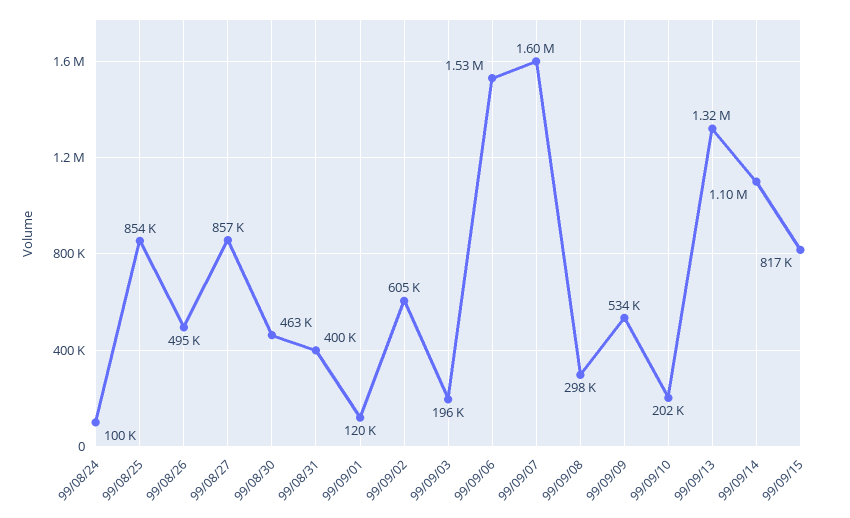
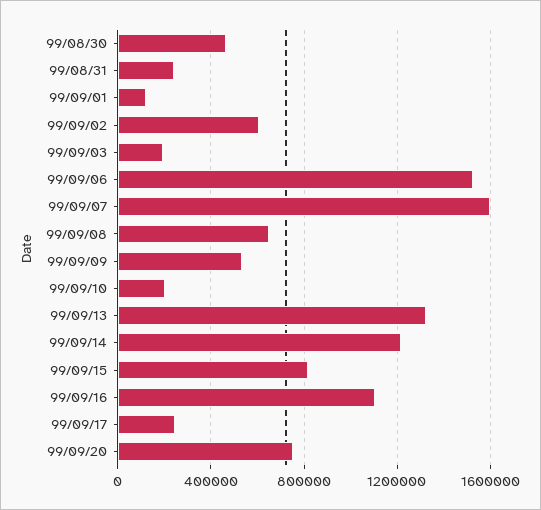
99/08/24: 100000 -> none
99/08/25: 854000 -> none
99/08/26: 495000 -> none
99/08/27: 857000 -> none
99/08/31: 400000 -> 250000
99/09/08: 298000 -> 650000
99/09/14: 1100000 -> 1200000
99/09/16: none -> 1100000
99/09/17: none -> 250000
99/09/20: none -> 750000

